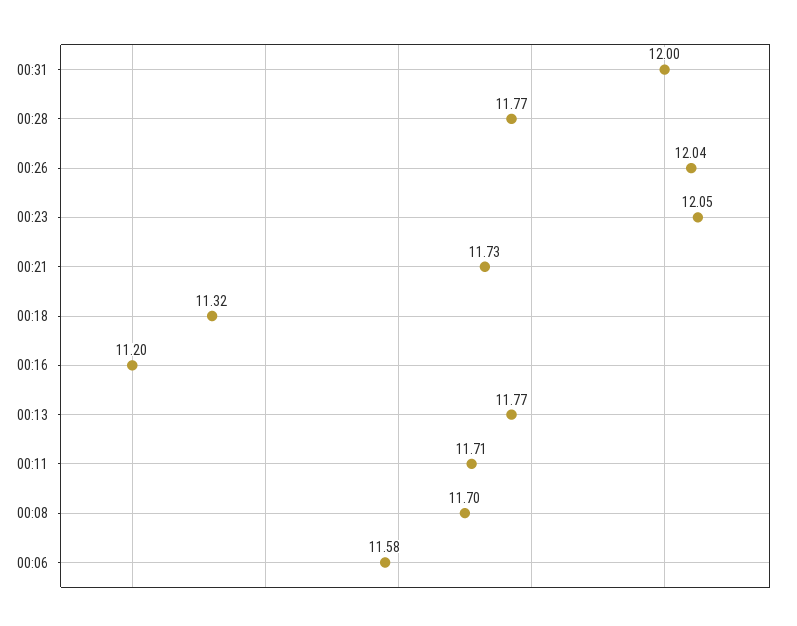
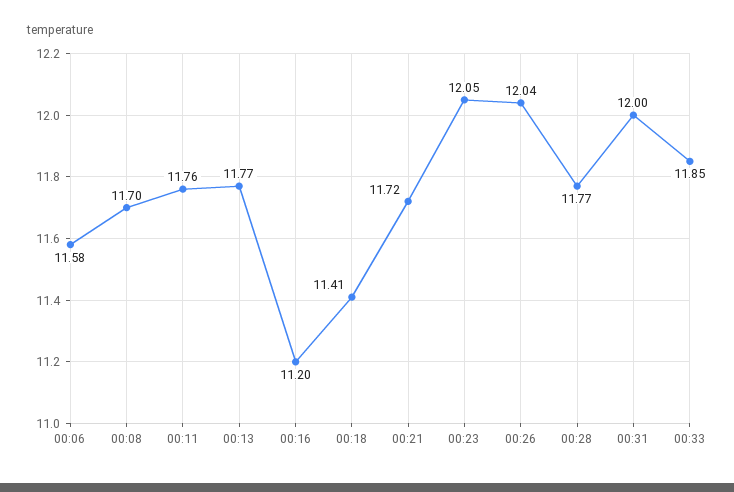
00:21: 11.73 -> 11.72
00:18: 11.32 -> 11.41
00:11: 11.71 -> 11.76
00:33: none -> 11.85

